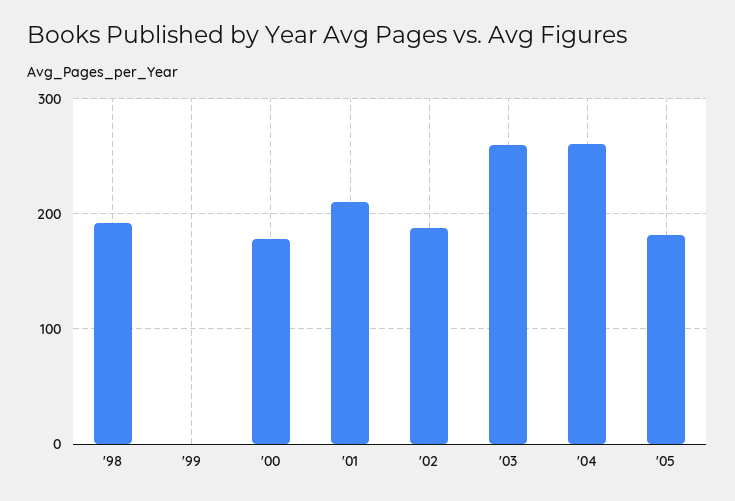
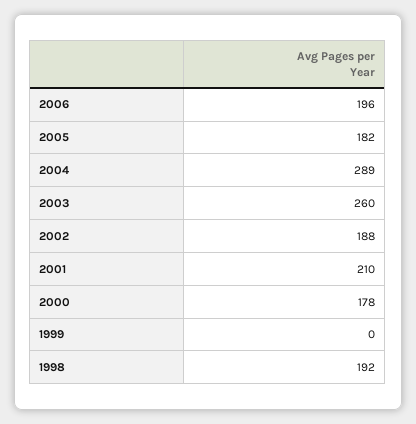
'04: 260 -> 289
2006: none -> 196

